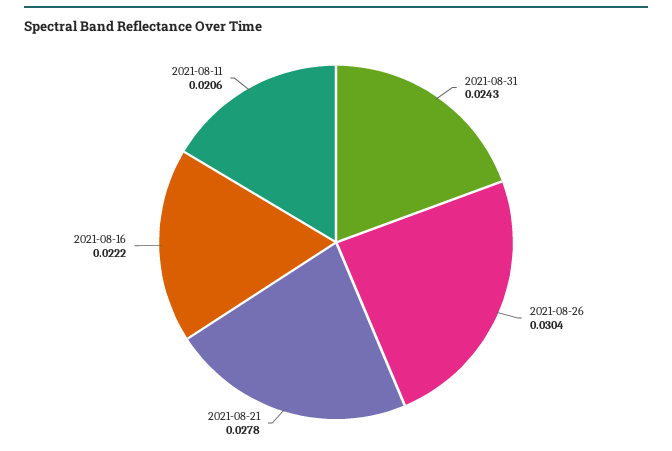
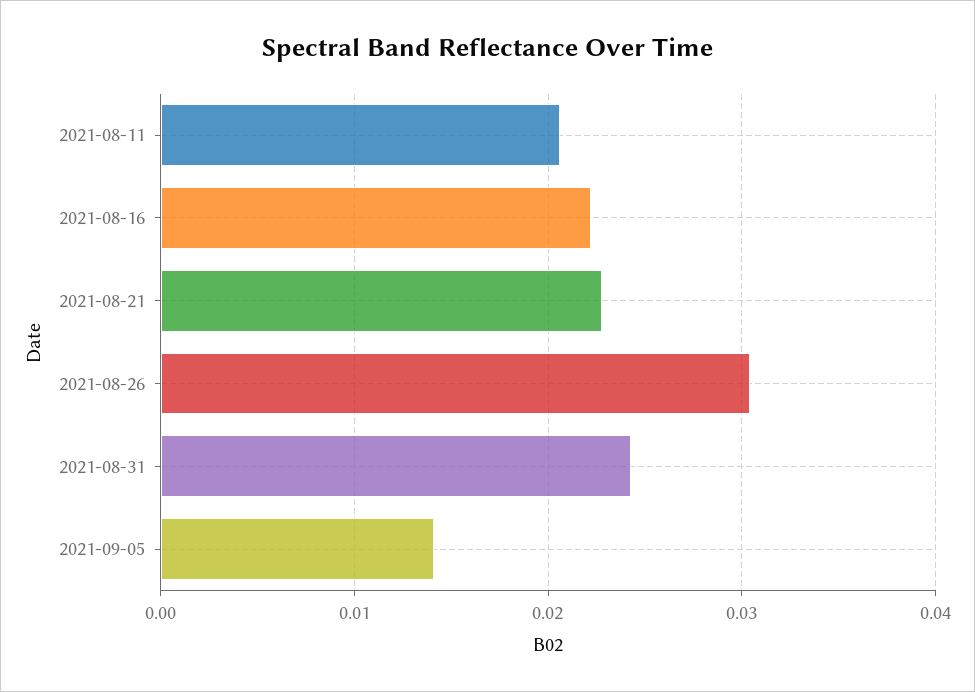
2021-08-21: 0.0278 -> 0.023
2021-09-05: none -> 0.014

